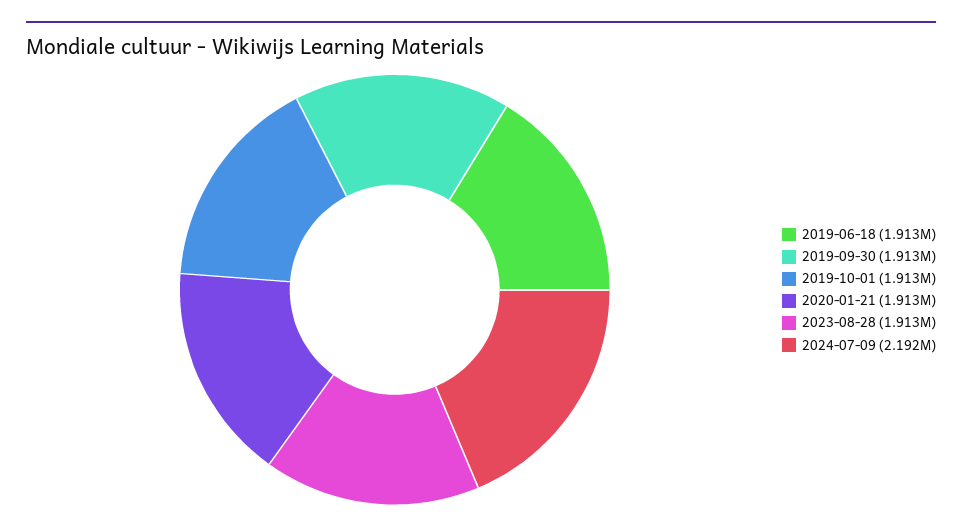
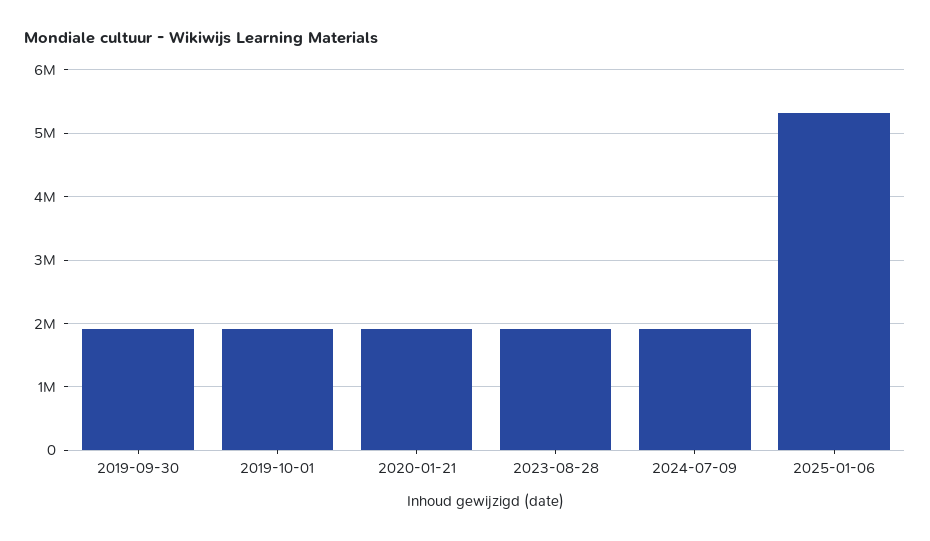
2019-06-18: 1913000 -> none
2024-07-09: 2192000 -> 1900000
2025-01-06: none -> 5300000

